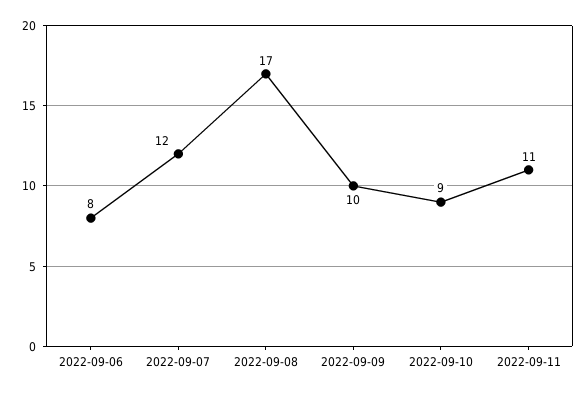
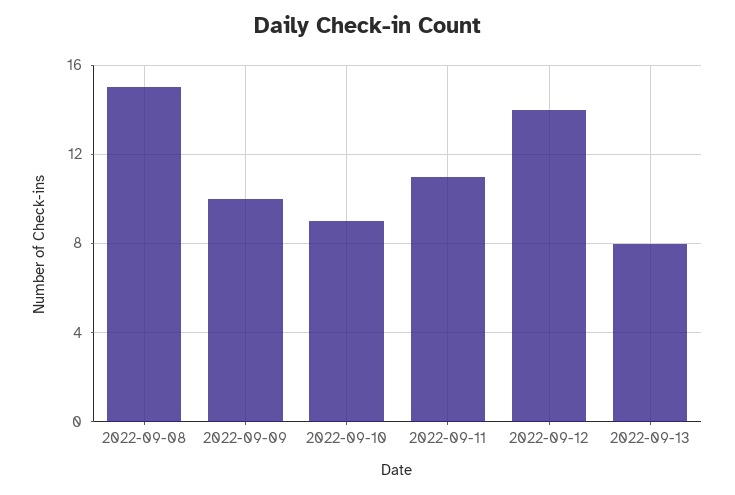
2022-09-06: 8 -> none
2022-09-07: 12 -> none
2022-09-08: 17 -> 15
2022-09-12: none -> 14
2022-09-13: none -> 8

